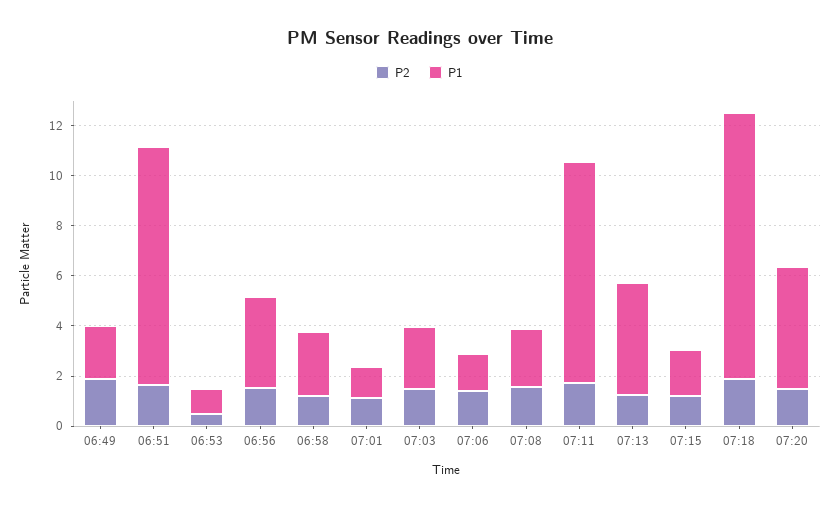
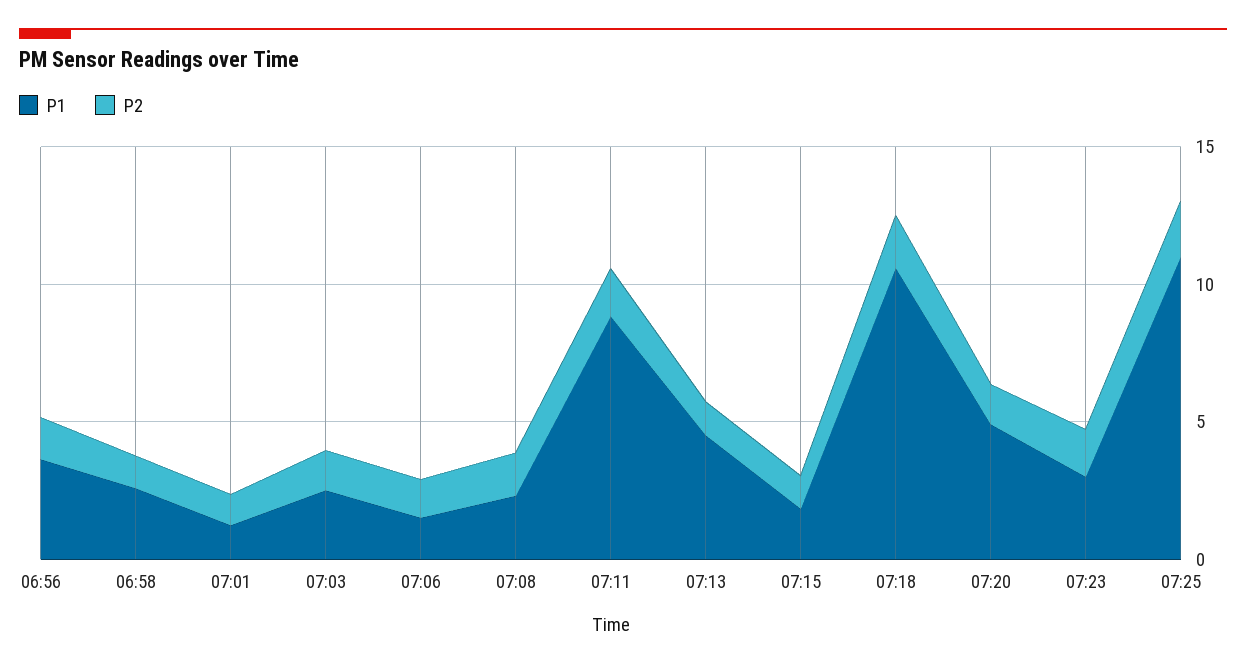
P2, 06:49: 2 -> none
P1, 06:49: 2 -> none
P2, 06:51: 1.5 -> none
P1, 06:51: 9.5 -> none
P2, 06:53: 0.5 -> none
P1, 06:53: 1 -> none
P1, 07:23: none -> 3
P2, 07:23: none -> 2
P1, 07:25: none -> 11
P2, 07:25: none -> 2

